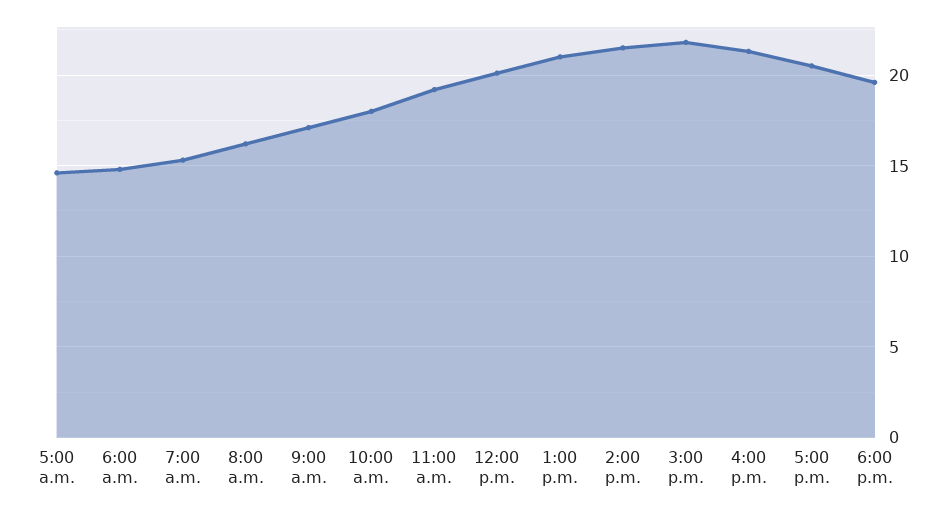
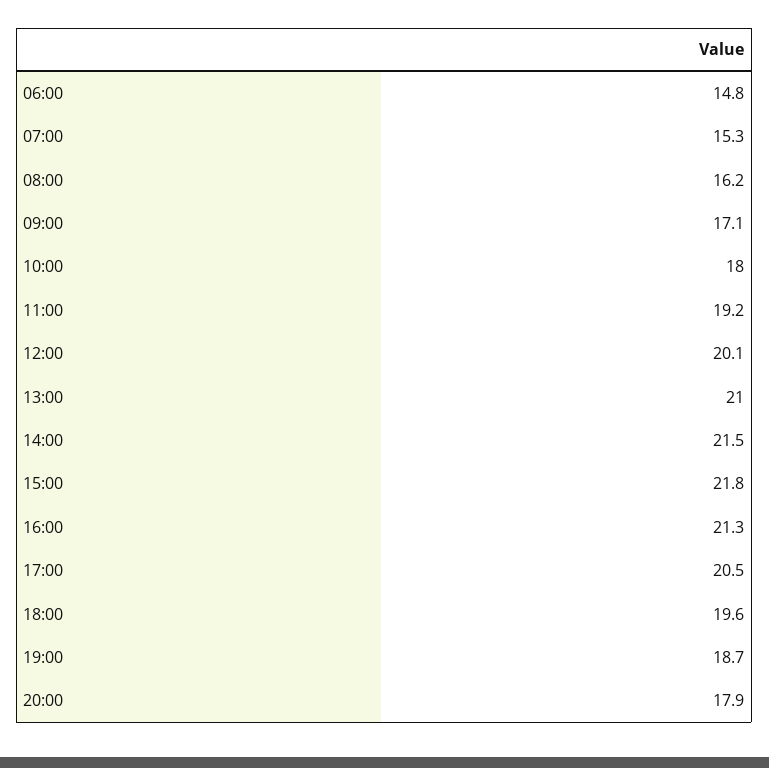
5:00 a.m.: 14.5 -> none
19:00: none -> 18.7
20:00: none -> 17.9

